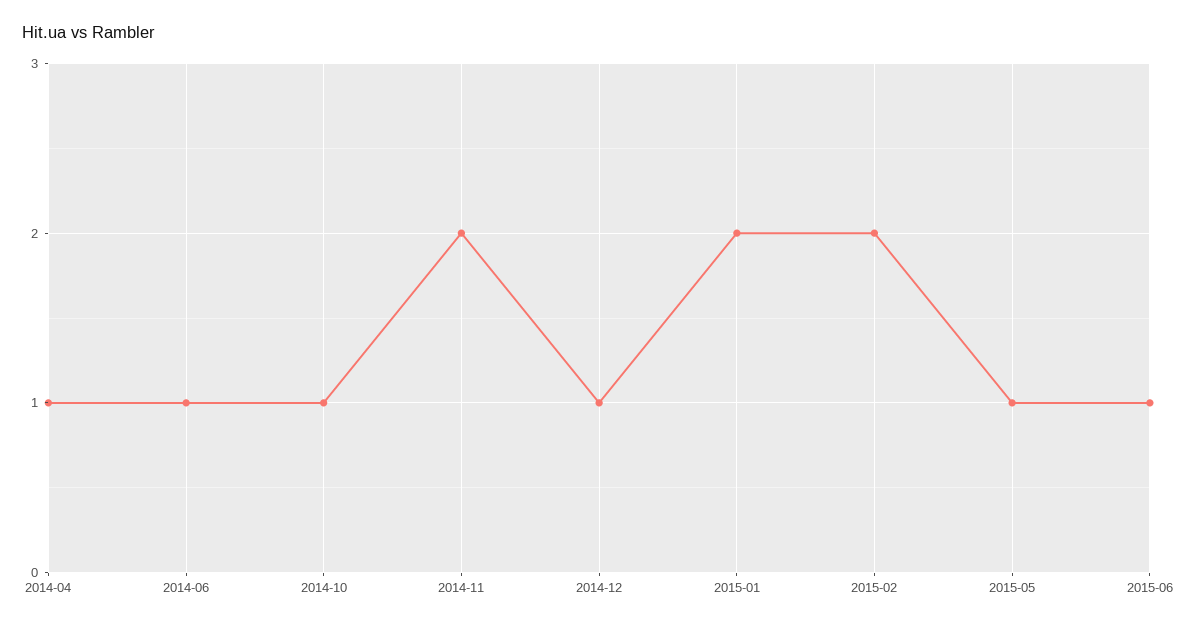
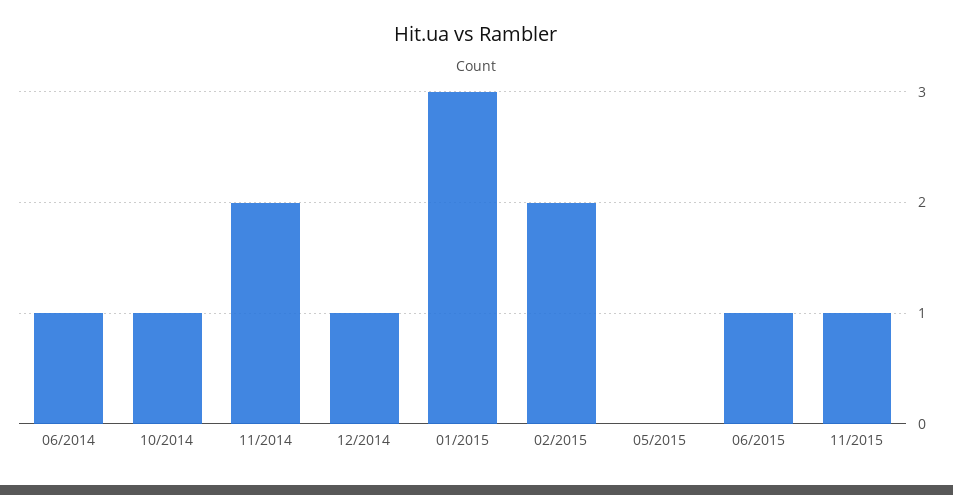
2014-04: 1 -> none
2015-01: 2 -> 3
2015-05: 1 -> 0
11/2015: none -> 1

